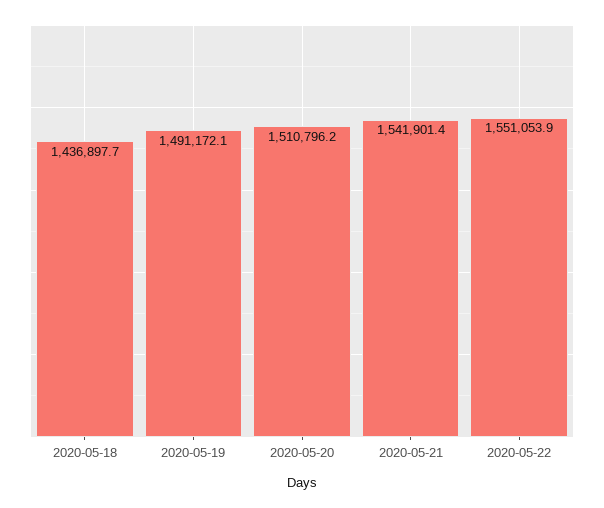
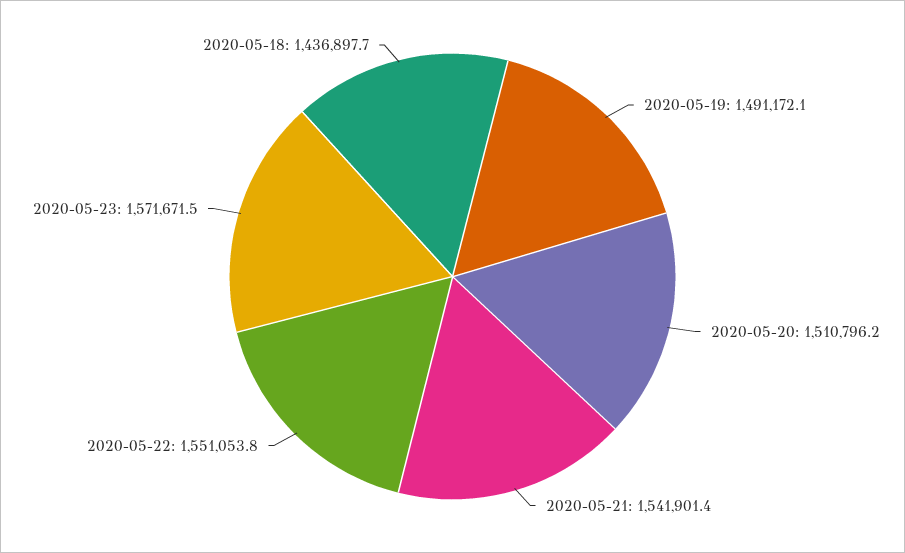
2020-05-22: 1551053.9 -> 1551053.8
2020-05-23: none -> 1571671.5

